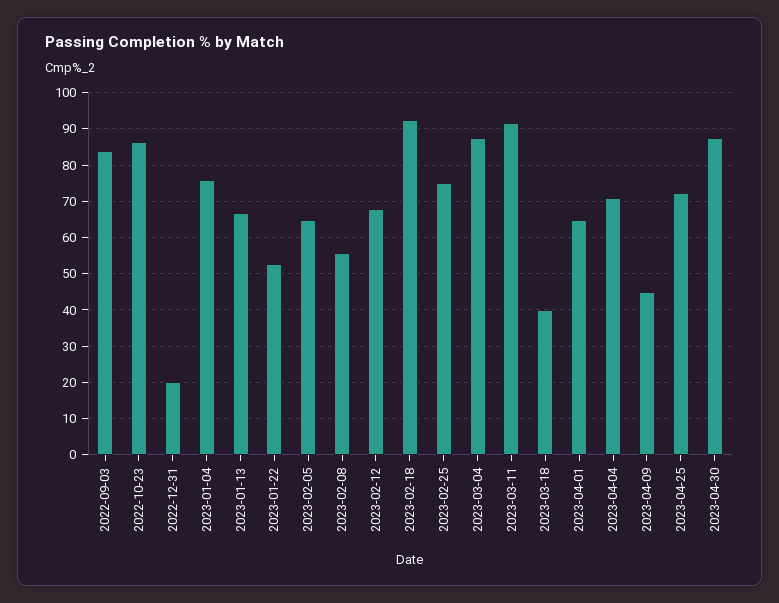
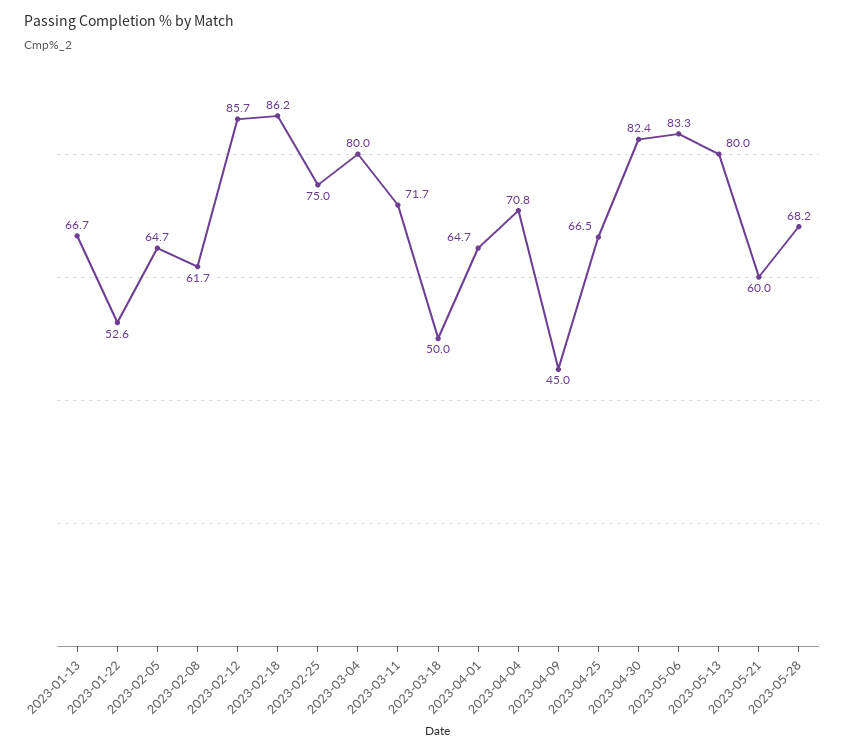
2022-09-03: 84 -> none
2022-10-23: 86 -> none
2022-12-31: 20 -> none
2023-01-04: 76 -> none
2023-02-08: 56 -> 61.7
2023-02-12: 68 -> 85.7
2023-02-18: 92 -> 86.2
2023-03-04: 88 -> 80
2023-03-11: 92 -> 71.7
2023-03-18: 40 -> 50
2023-04-25: 72 -> 66.5
2023-04-30: 88 -> 82.4
2023-05-06: none -> 83.3
2023-05-13: none -> 80
2023-05-21: none -> 60
2023-05-28: none -> 68.2

